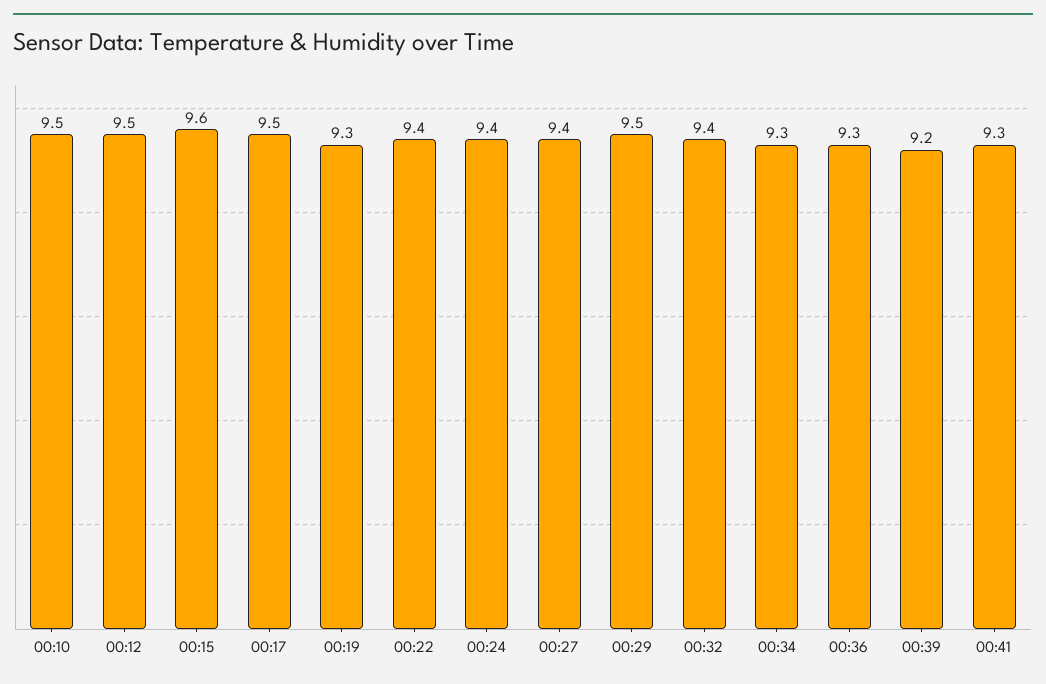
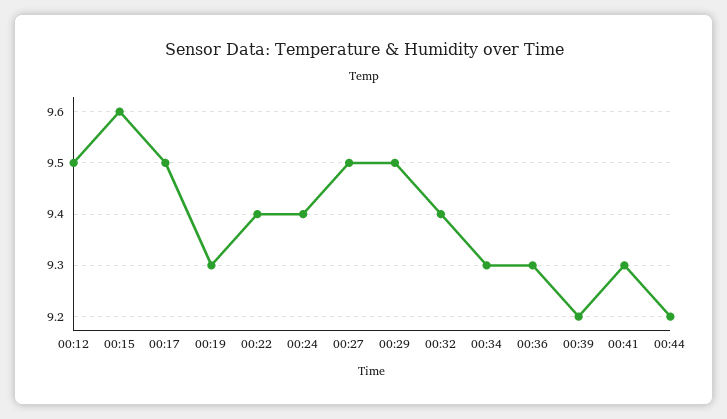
00:10: 9.5 -> none
00:27: 9.4 -> 9.5
00:44: none -> 9.2

